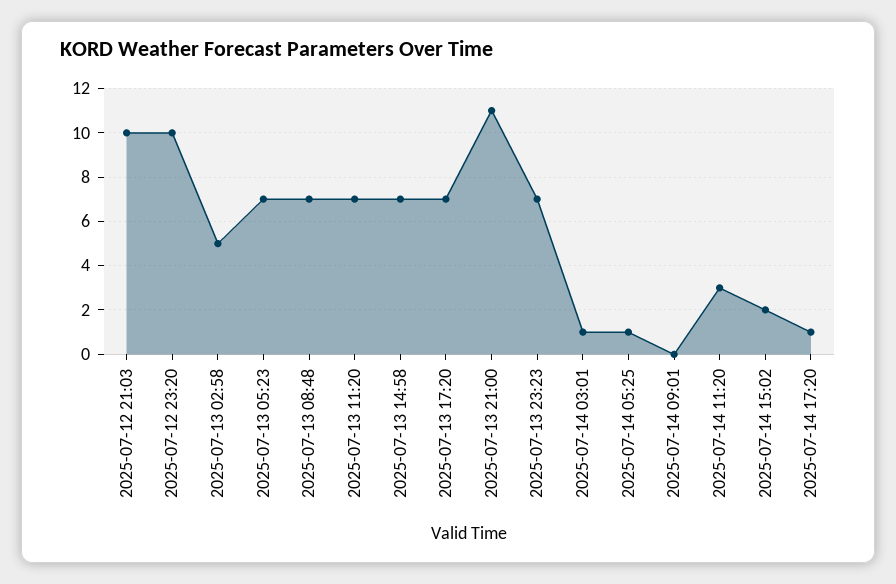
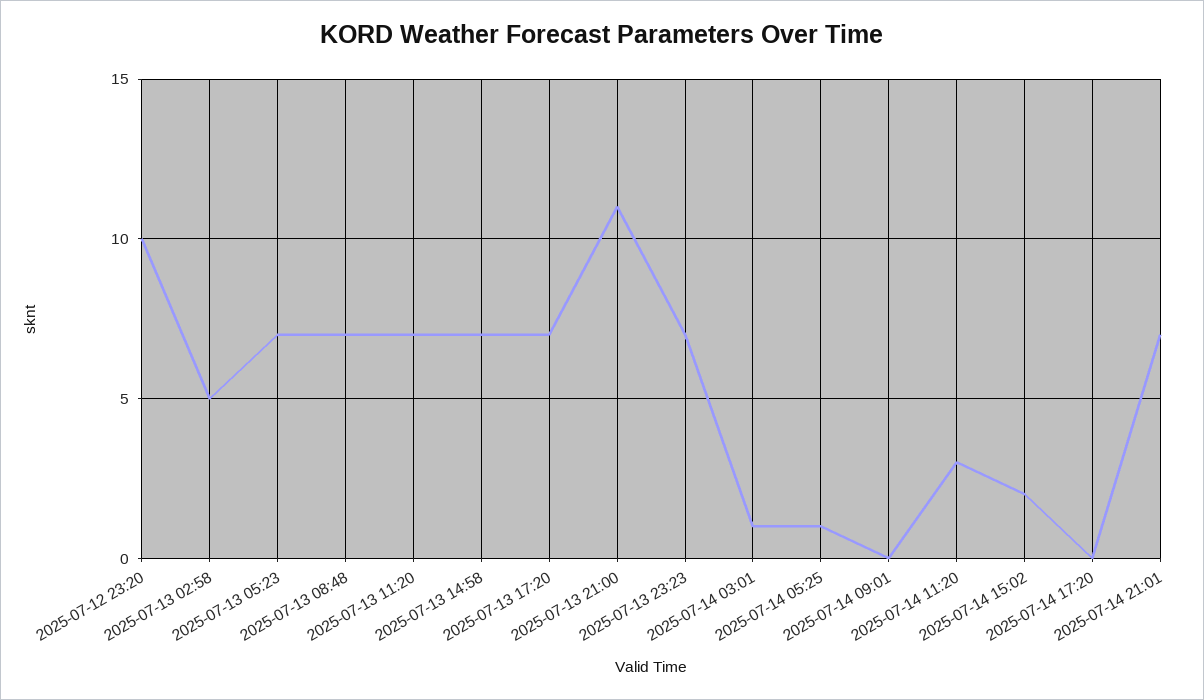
2025-07-12 21:03: 10 -> none
2025-07-14 17:20: 1 -> 0
2025-07-14 21:01: none -> 7

